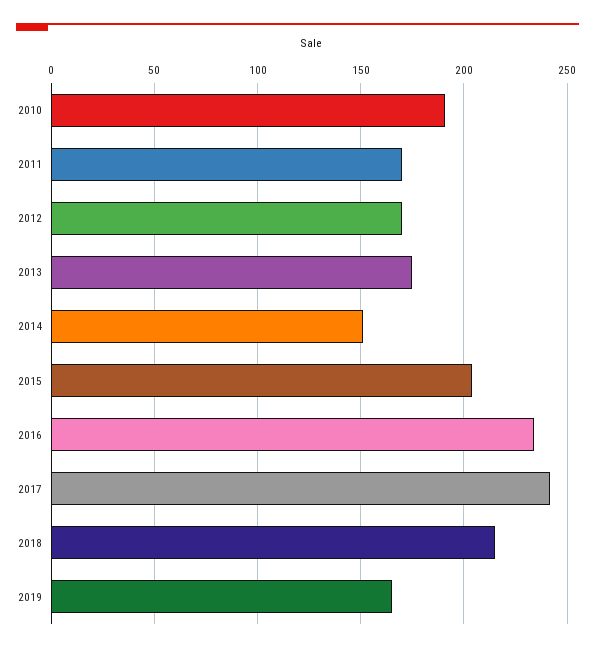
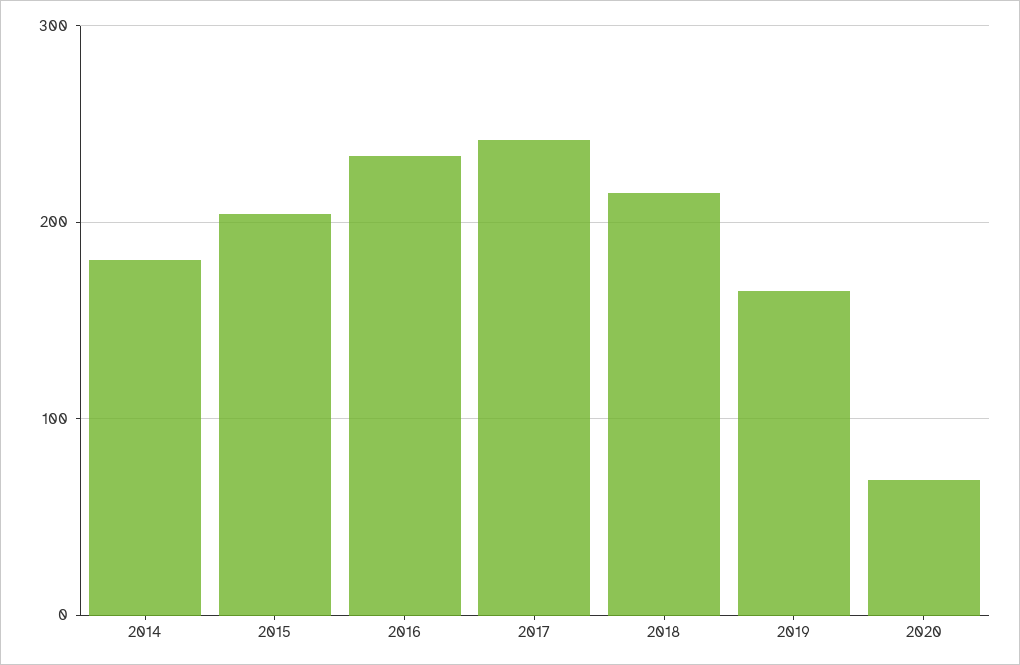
2010: 190 -> none
2011: 170 -> none
2012: 170 -> none
2013: 175 -> none
2014: 150 -> 180
2020: none -> 70

